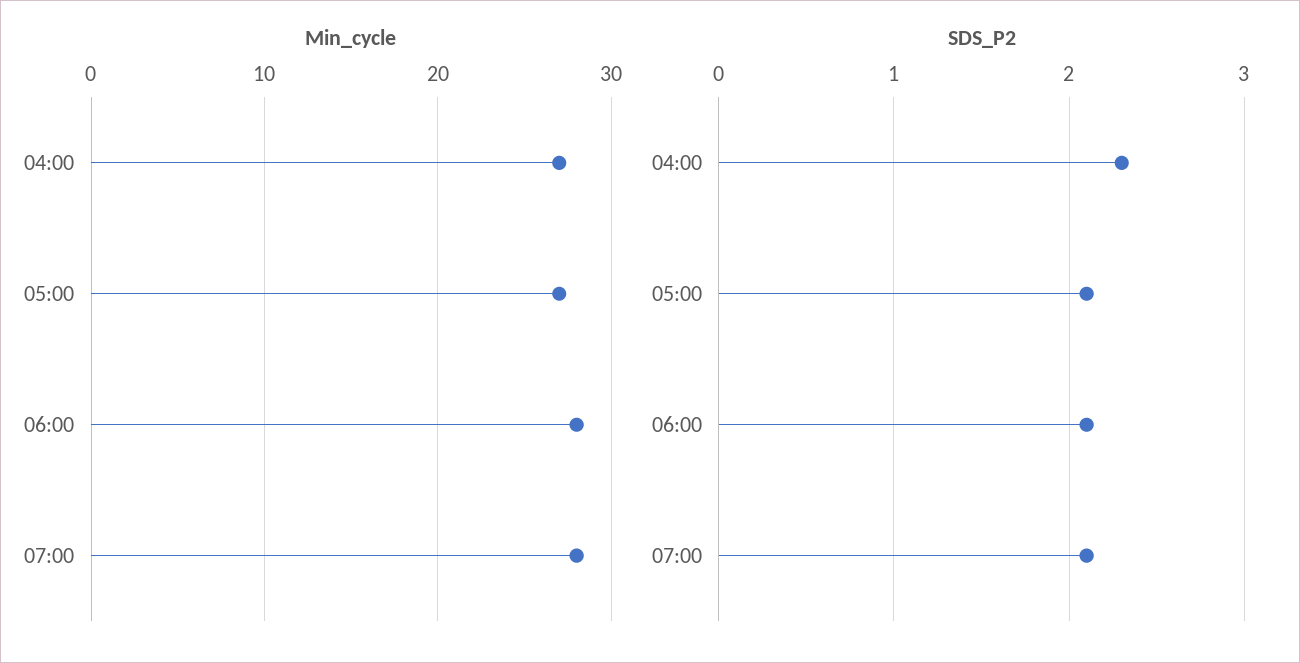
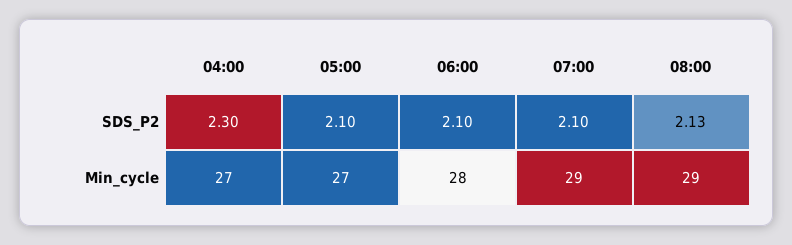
Min_cycle, 07:00: 28 -> 29
SDS_P2, 08:00: none -> 2.13
Min_cycle, 08:00: none -> 29

